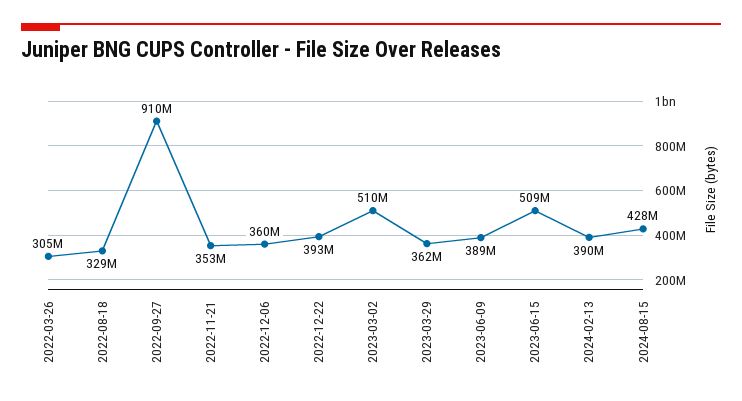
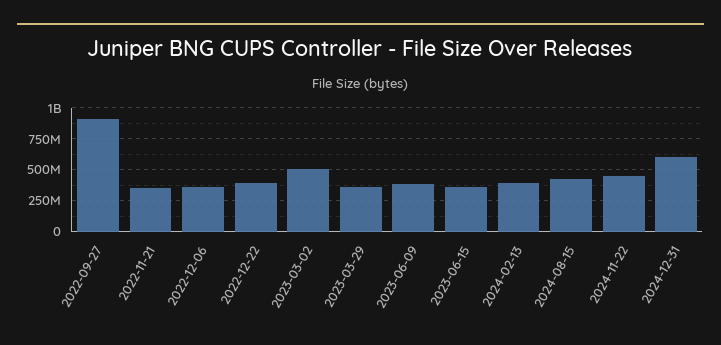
2022-03-26: 305000000 -> none
2022-08-18: 329000000 -> none
2023-06-15: 509000000 -> 350000000
2024-11-22: none -> 450000000
2024-12-31: none -> 600000000

